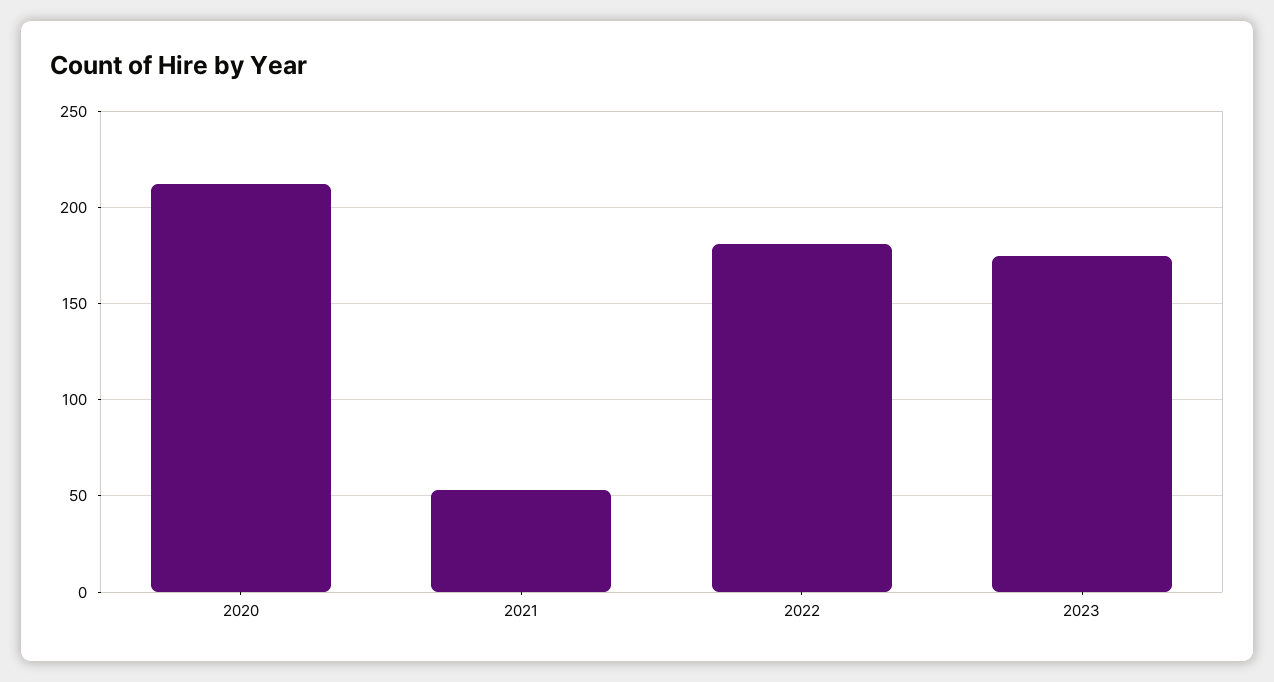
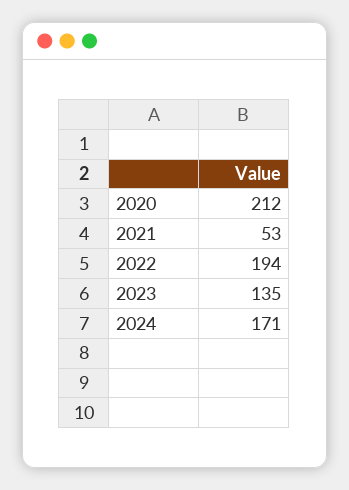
2022: 180 -> 194
2023: 175 -> 135
2024: none -> 171

